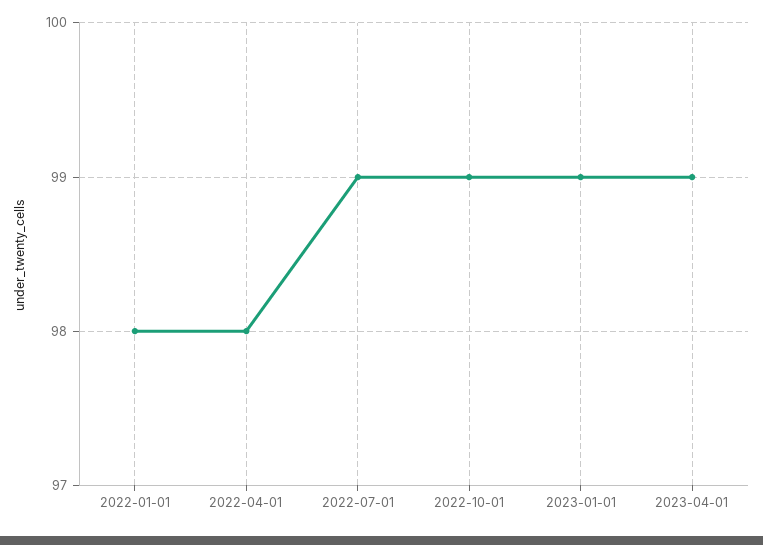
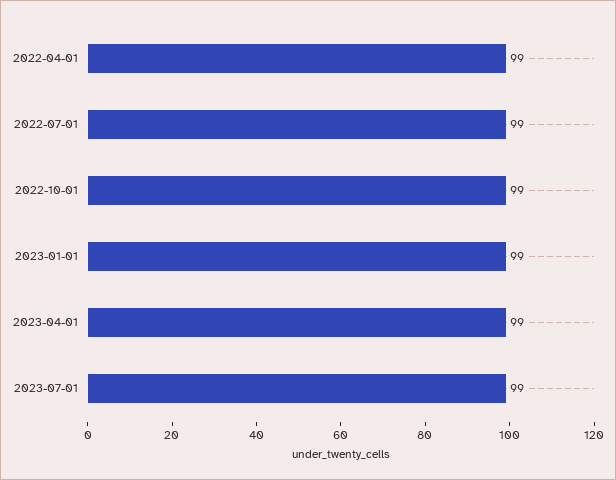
2022-01-01: 98 -> none
2022-04-01: 98 -> 99
2023-07-01: none -> 99

